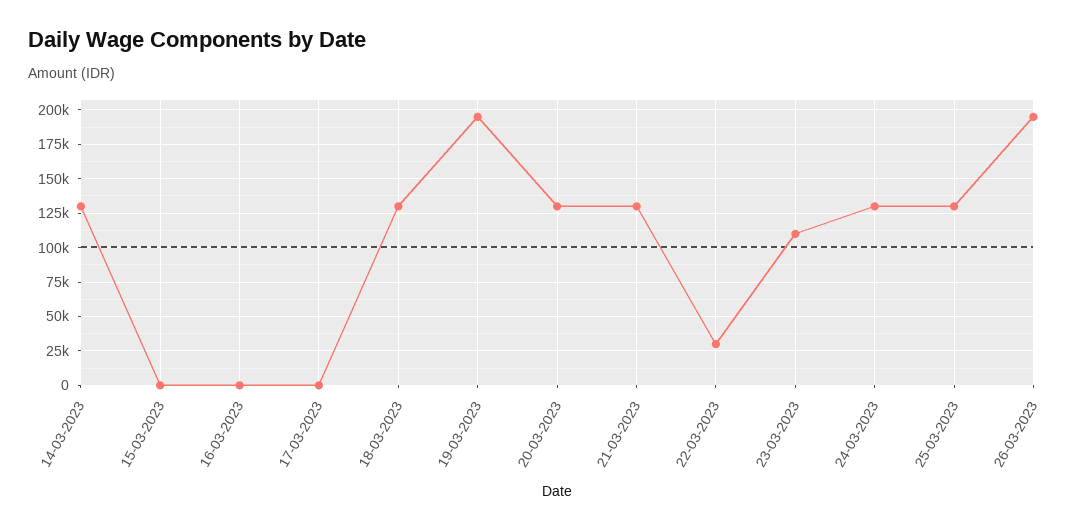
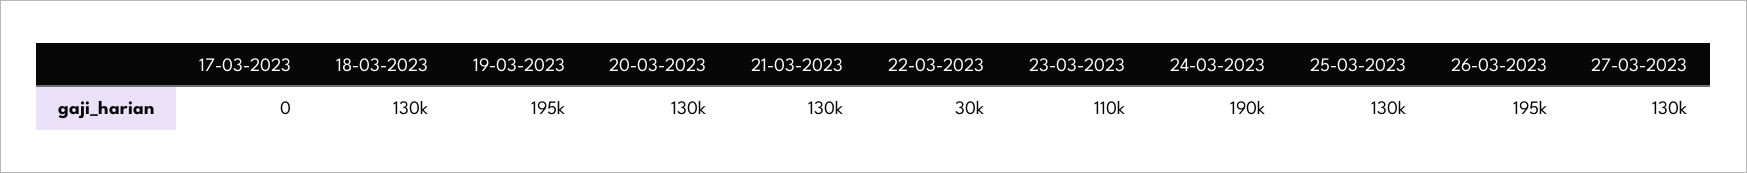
14-03-2023: 130000 -> none
15-03-2023: 0 -> none
16-03-2023: 0 -> none
24-03-2023: 130000 -> 190000
27-03-2023: none -> 130000

